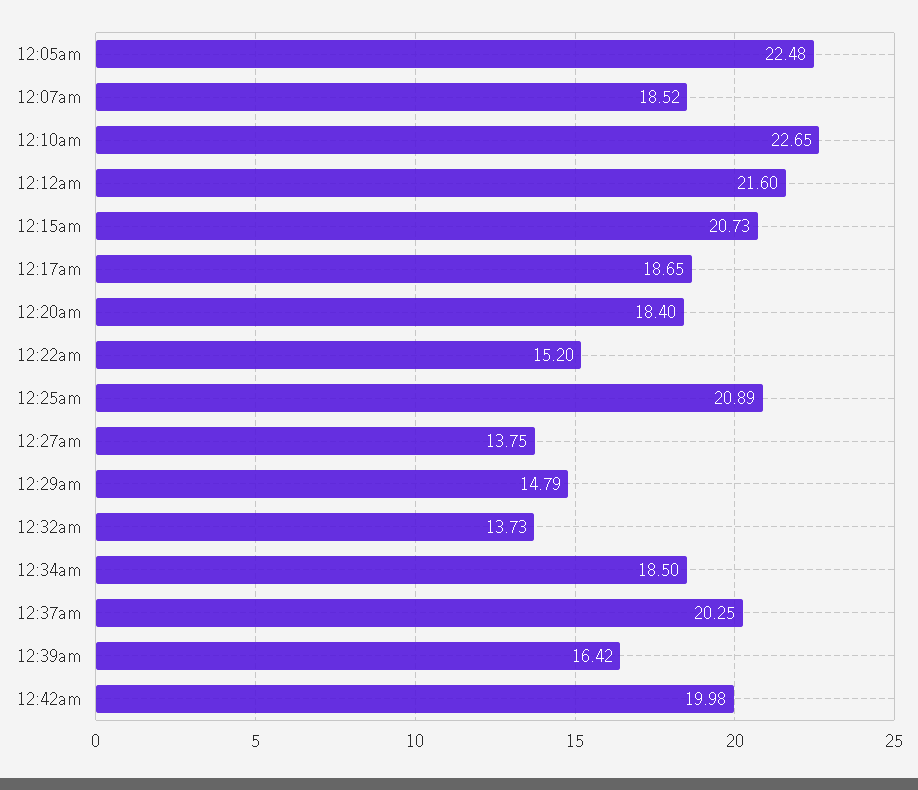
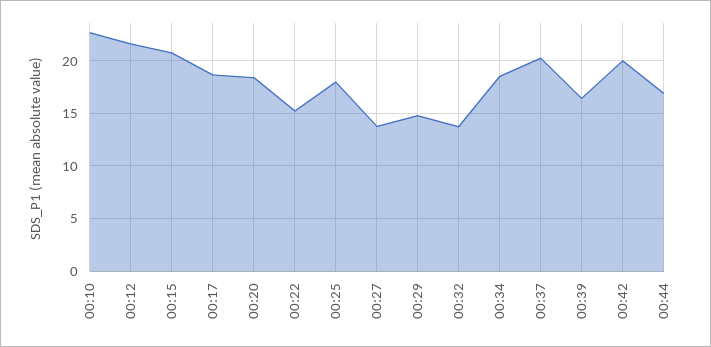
12:05am: 22.48 -> none
12:07am: 18.52 -> none
12:25am: 20.89 -> 18
00:44: none -> 17

